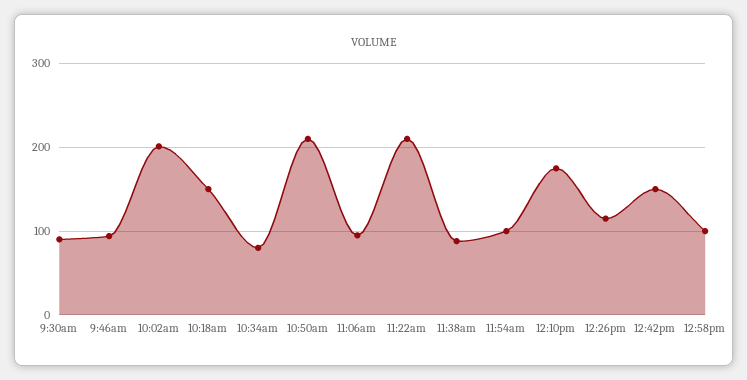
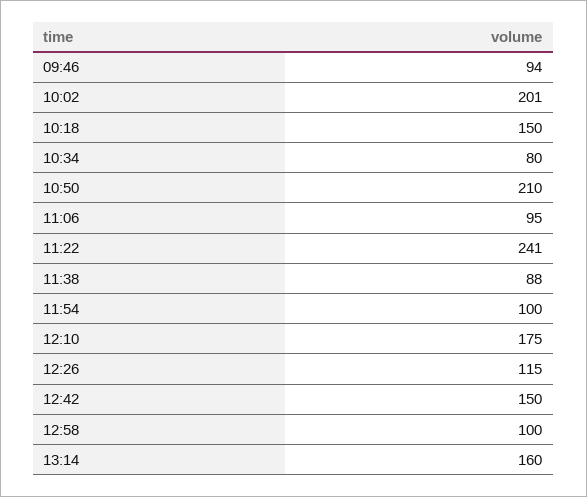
9:30am: 90 -> none
11:22am: 210 -> 241
13:14: none -> 160

